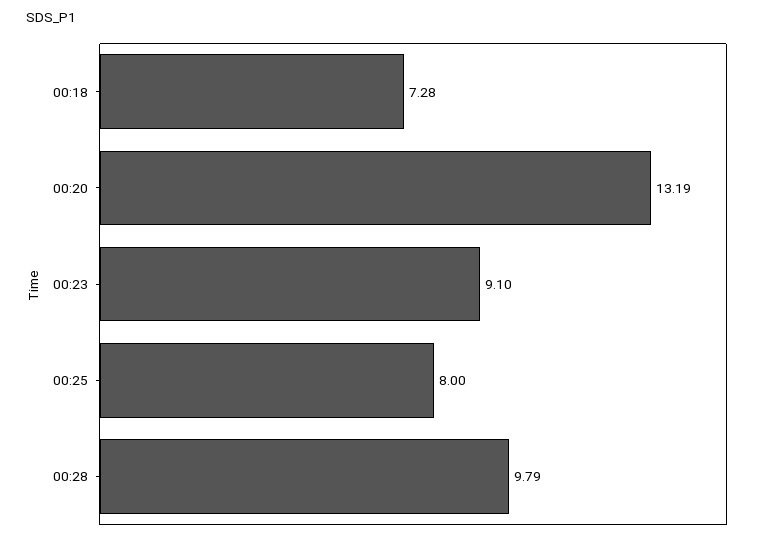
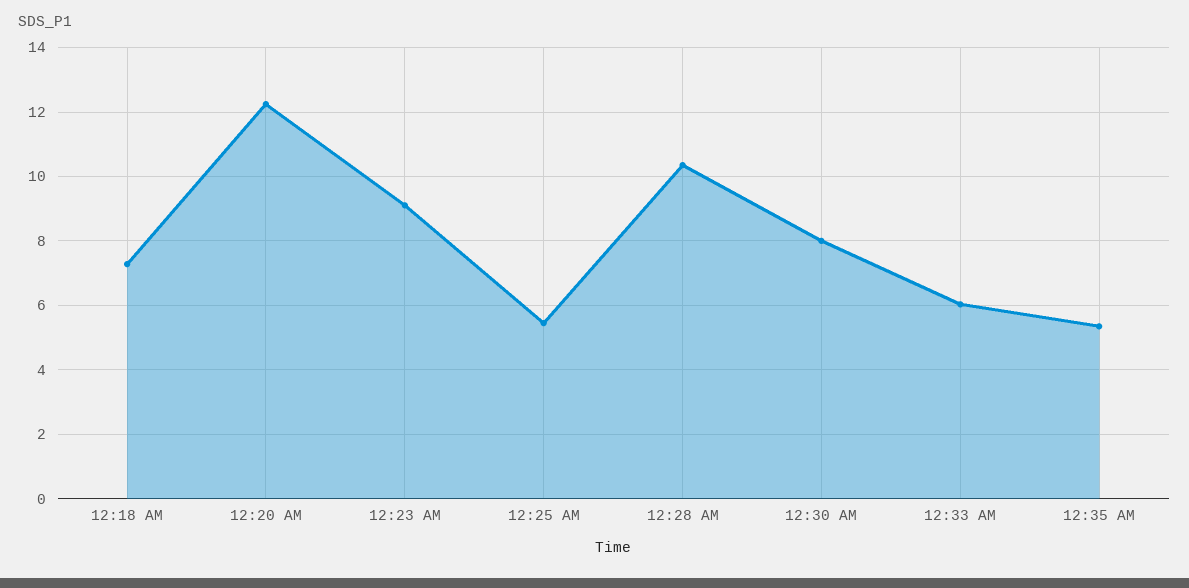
00:20: 13.19 -> 12.2
00:25: 8 -> 5.4
00:28: 9.79 -> 10.4
12:30 AM: none -> 8
12:33 AM: none -> 6
12:35 AM: none -> 5.4

